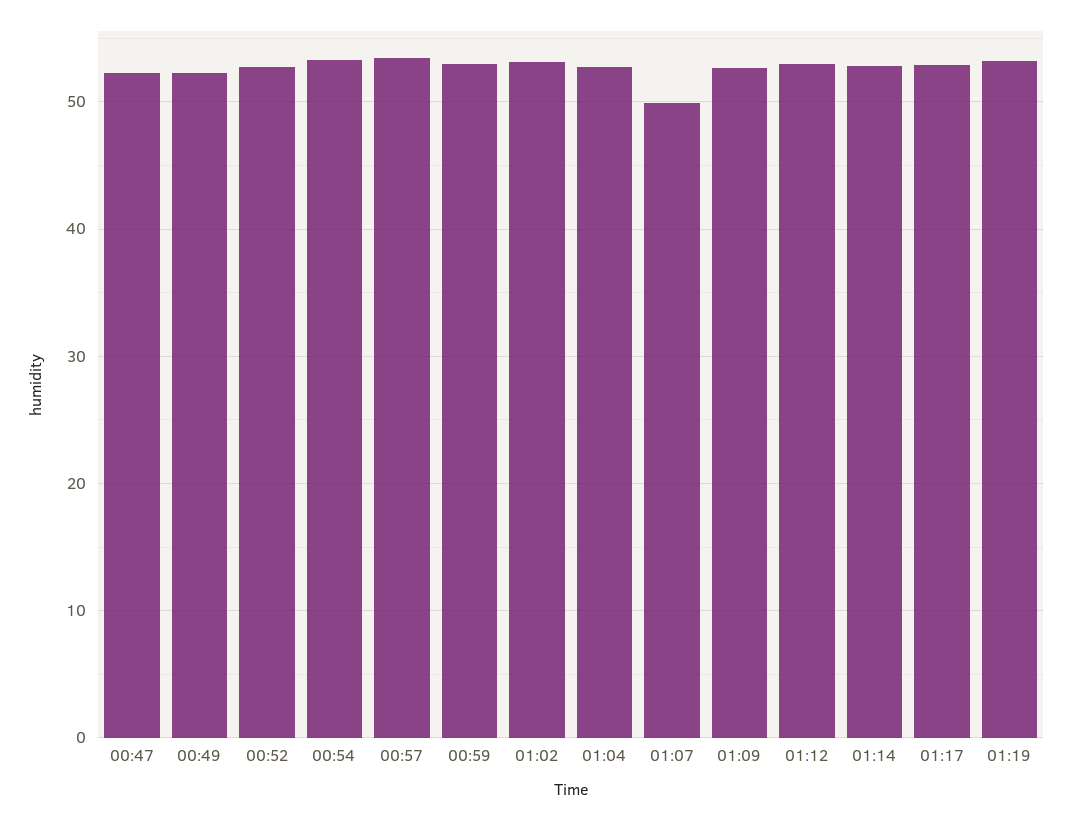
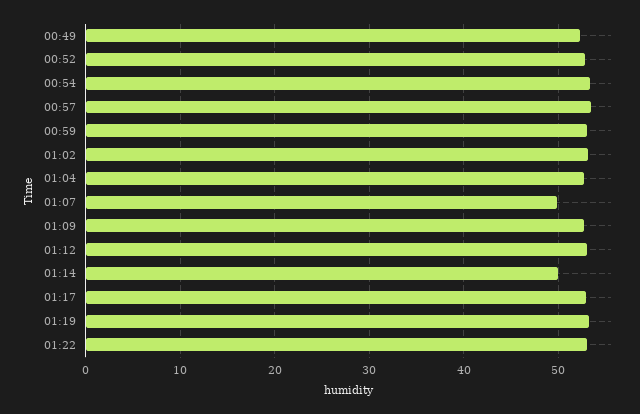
00:47: 52 -> none
01:14: 53 -> 50
01:22: none -> 53

